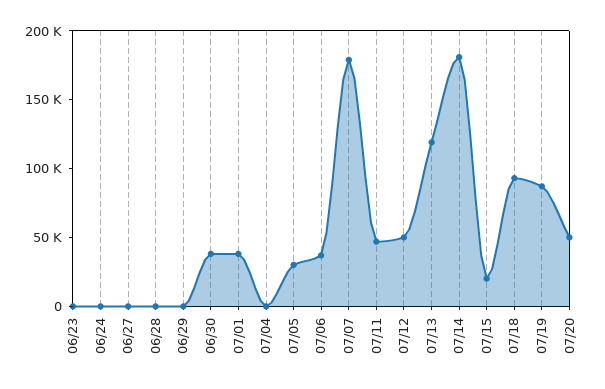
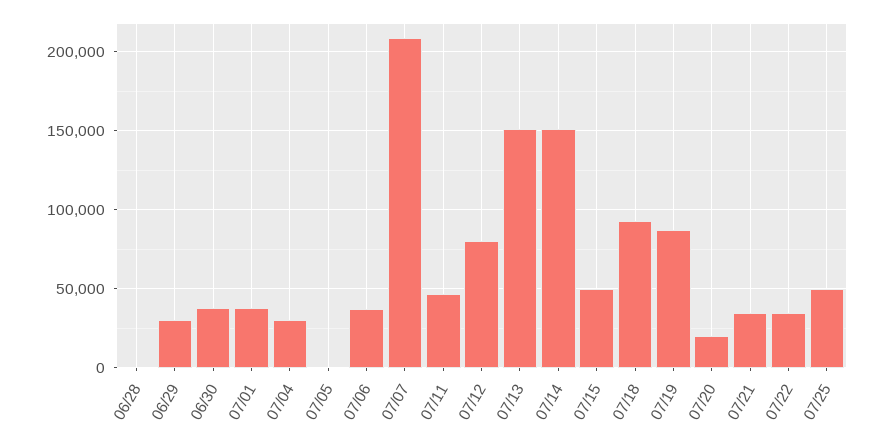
06/23: 0 -> none
06/24: 0 -> none
06/27: 0 -> none
06/29: 0 -> 30000
07/04: 0 -> 30000
07/05: 30000 -> 0
07/07: 180000 -> 210000
07/12: 50000 -> 80000
07/13: 120000 -> 150000
07/14: 180000 -> 150000
07/15: 20000 -> 50000
07/20: 50000 -> 20000
07/21: none -> 35000
07/22: none -> 35000
07/25: none -> 50000

